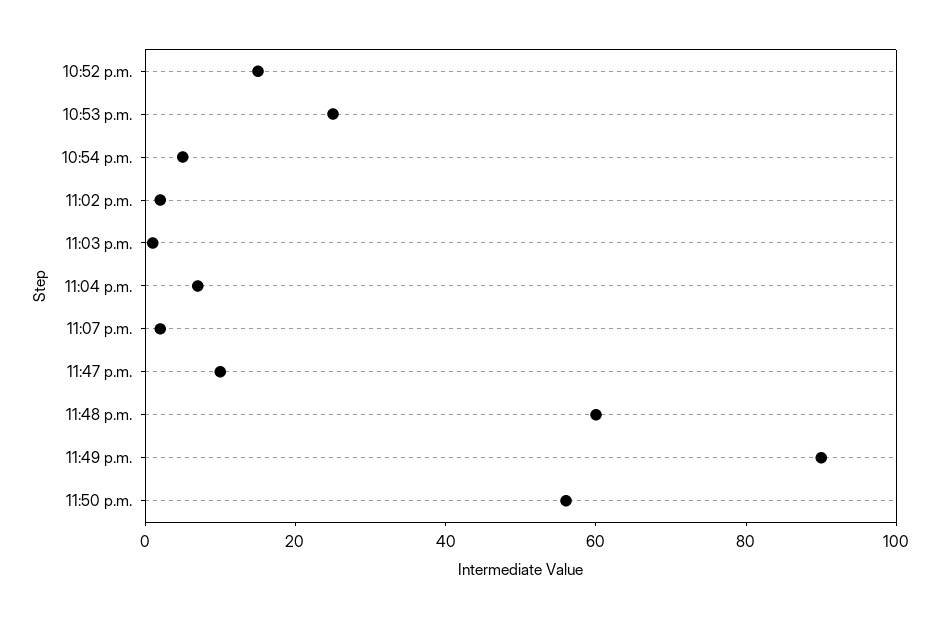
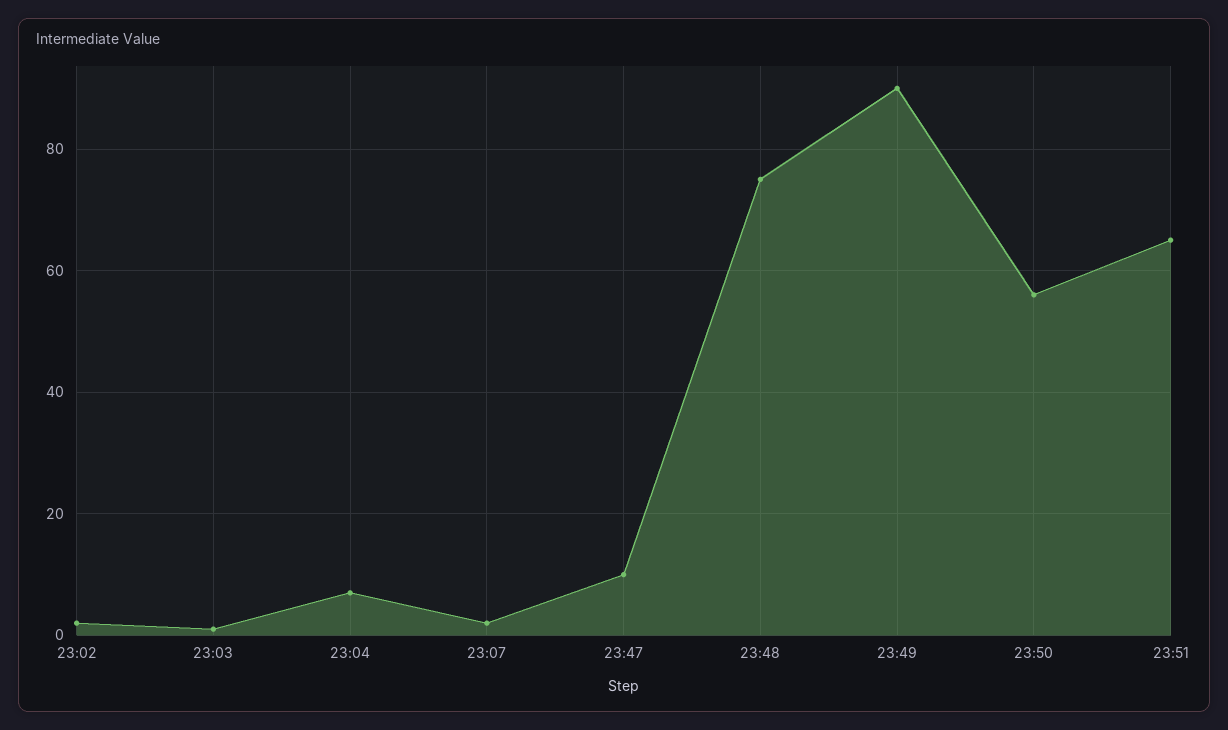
10:52 p.m.: 15 -> none
10:53 p.m.: 25 -> none
10:54 p.m.: 5 -> none
11:48 p.m.: 60 -> 75
23:51: none -> 65

